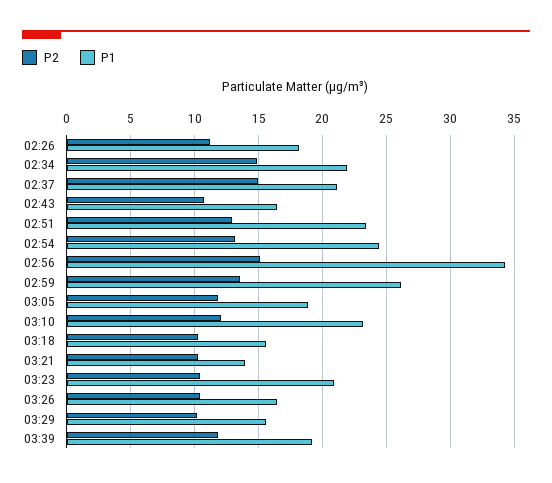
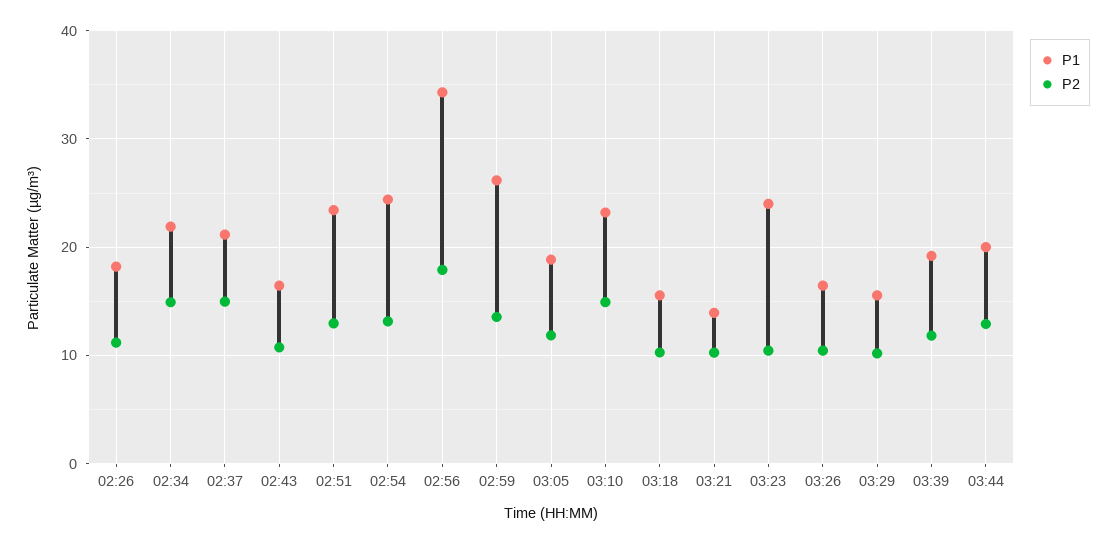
P2, 02:56: 15 -> 18
P2, 03:10: 12 -> 15
P1, 03:23: 21 -> 24
P1, 03:44: none -> 20
P2, 03:44: none -> 13

